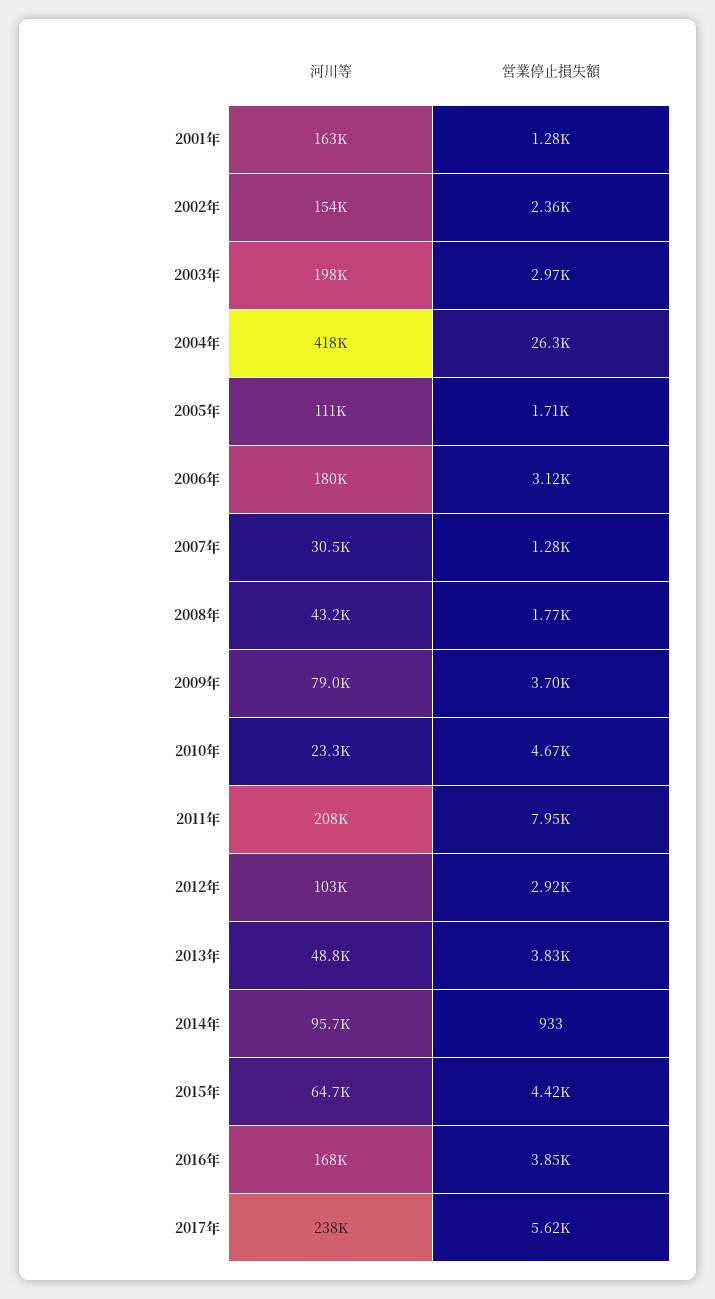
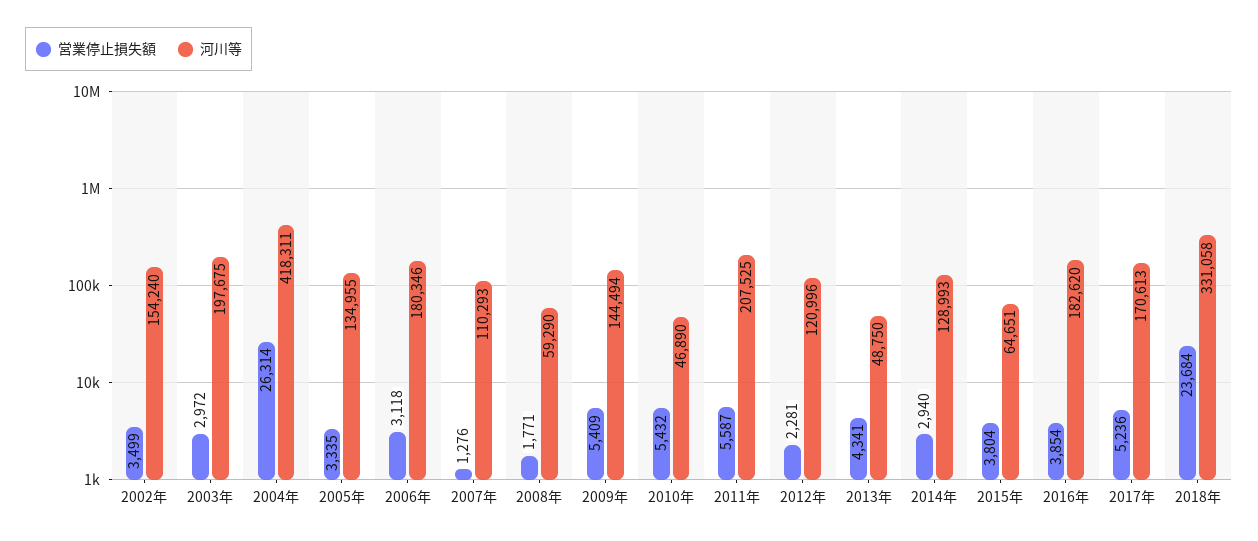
河川等, 2001年: 163000 -> none
営業停止損失額, 2001年: 1280 -> none
営業停止損失額, 2002年: 2360 -> 3499
河川等, 2005年: 111000 -> 134955
営業停止損失額, 2005年: 1710 -> 3335
河川等, 2007年: 30500 -> 110293
河川等, 2008年: 43200 -> 59290
河川等, 2009年: 79000 -> 144494
営業停止損失額, 2009年: 3700 -> 5409
河川等, 2010年: 23300 -> 46890
営業停止損失額, 2010年: 4670 -> 5432
営業停止損失額, 2011年: 7950 -> 5587
河川等, 2012年: 103000 -> 120996
営業停止損失額, 2012年: 2920 -> 2281
営業停止損失額, 2013年: 3830 -> 4341
河川等, 2014年: 95700 -> 128993
営業停止損失額, 2014年: 933 -> 2940
営業停止損失額, 2015年: 4420 -> 3804
河川等, 2016年: 168000 -> 182620
河川等, 2017年: 238000 -> 170613
営業停止損失額, 2017年: 5620 -> 5236
営業停止損失額, 2018年: none -> 23684
河川等, 2018年: none -> 331058

